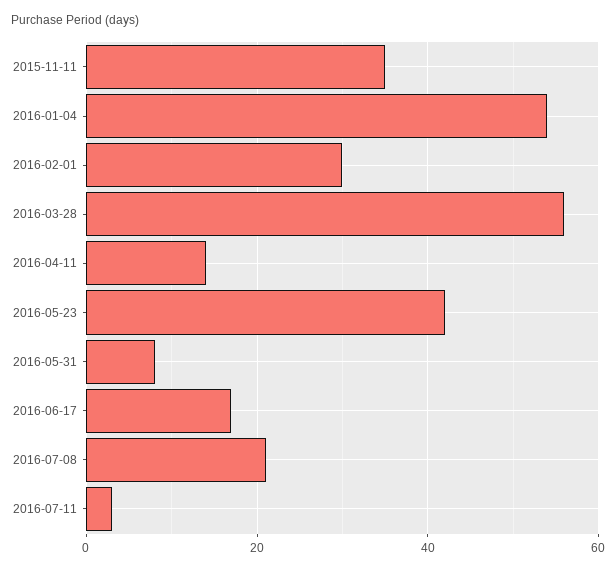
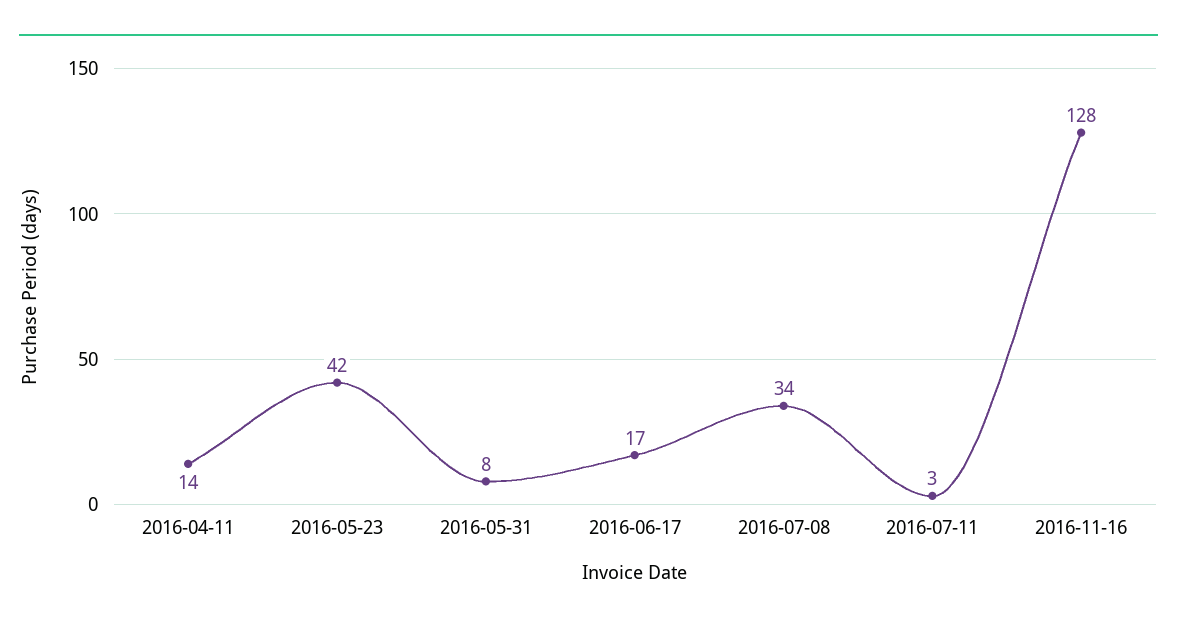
2015-11-11: 35 -> none
2016-01-04: 55 -> none
2016-02-01: 30 -> none
2016-03-28: 55 -> none
2016-07-08: 20 -> 34
2016-11-16: none -> 128

